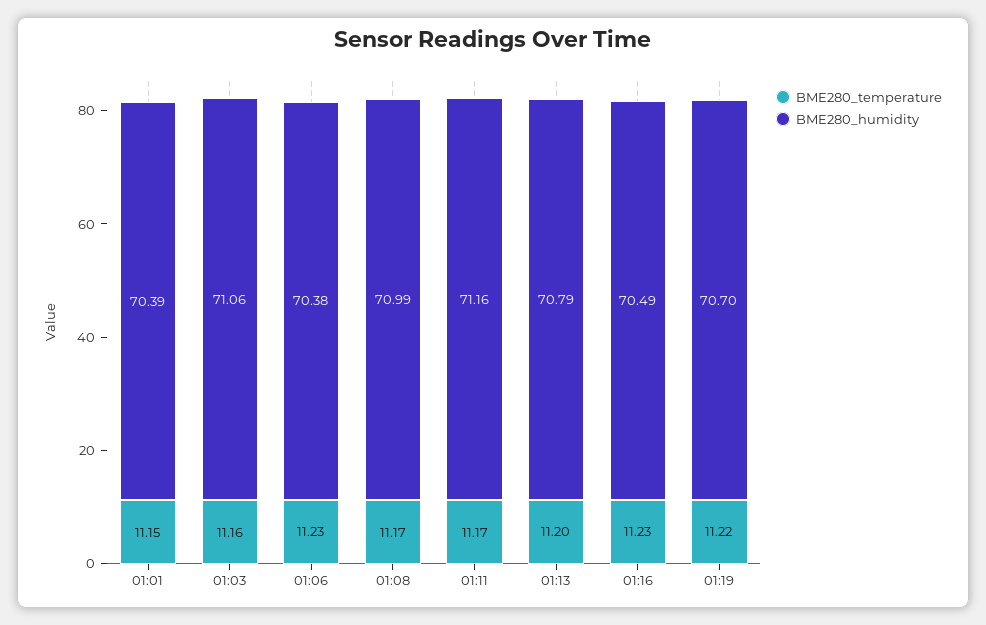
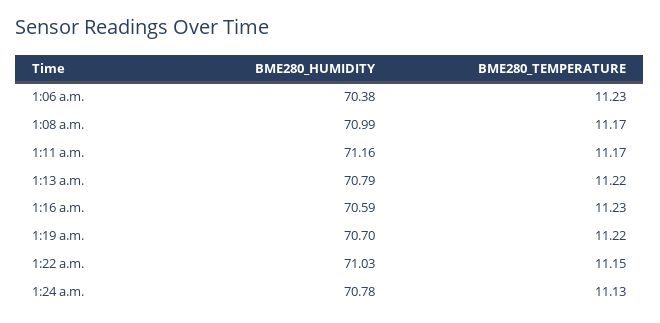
BME280_temperature, 01:01: 11.15 -> none
BME280_humidity, 01:01: 70.39 -> none
BME280_temperature, 01:03: 11.16 -> none
BME280_humidity, 01:03: 71.06 -> none
BME280_temperature, 01:13: 11.2 -> 11.22
BME280_humidity, 01:16: 70.49 -> 70.59
BME280_humidity, 1:22 a.m.: none -> 71.03
BME280_temperature, 1:22 a.m.: none -> 11.15
BME280_humidity, 1:24 a.m.: none -> 70.78
BME280_temperature, 1:24 a.m.: none -> 11.13

